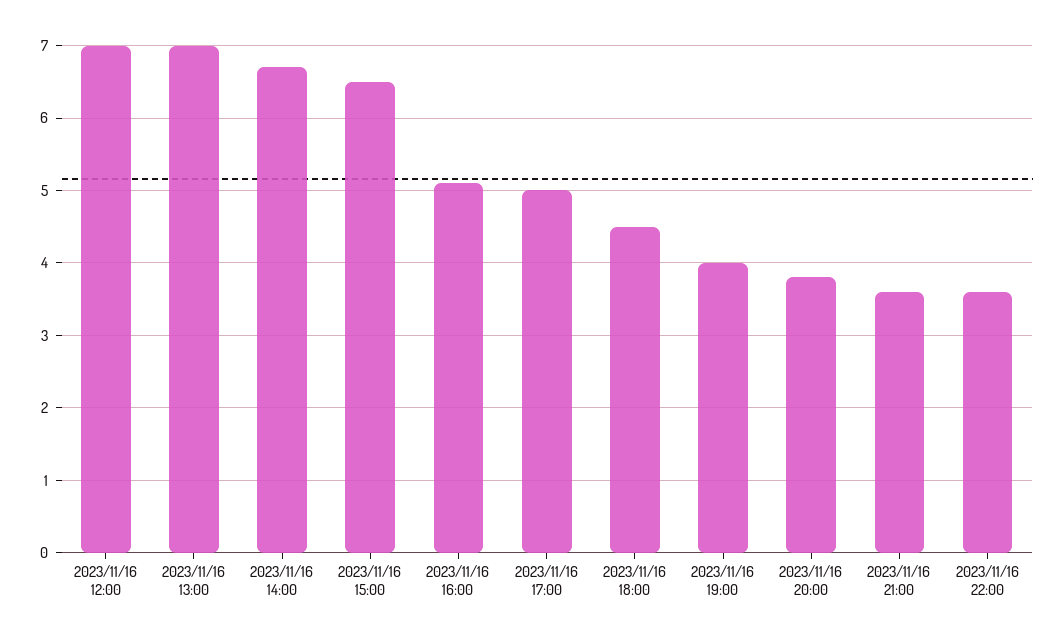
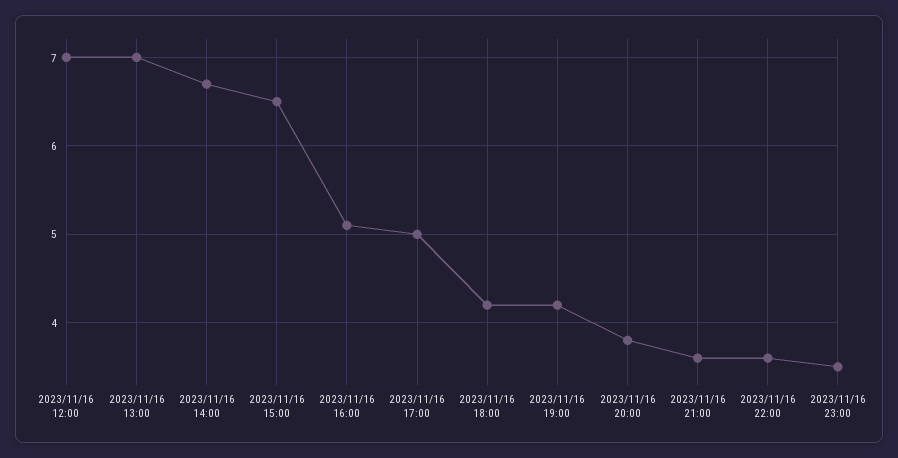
2023/11/16 18:00: 4.5 -> 4.2
2023/11/16 19:00: 4 -> 4.2
2023/11/16 23:00: none -> 3.5

